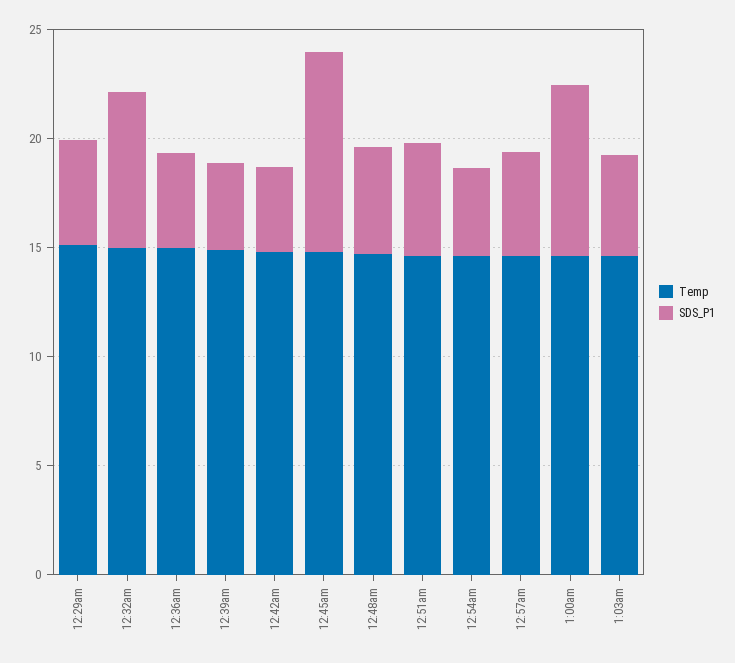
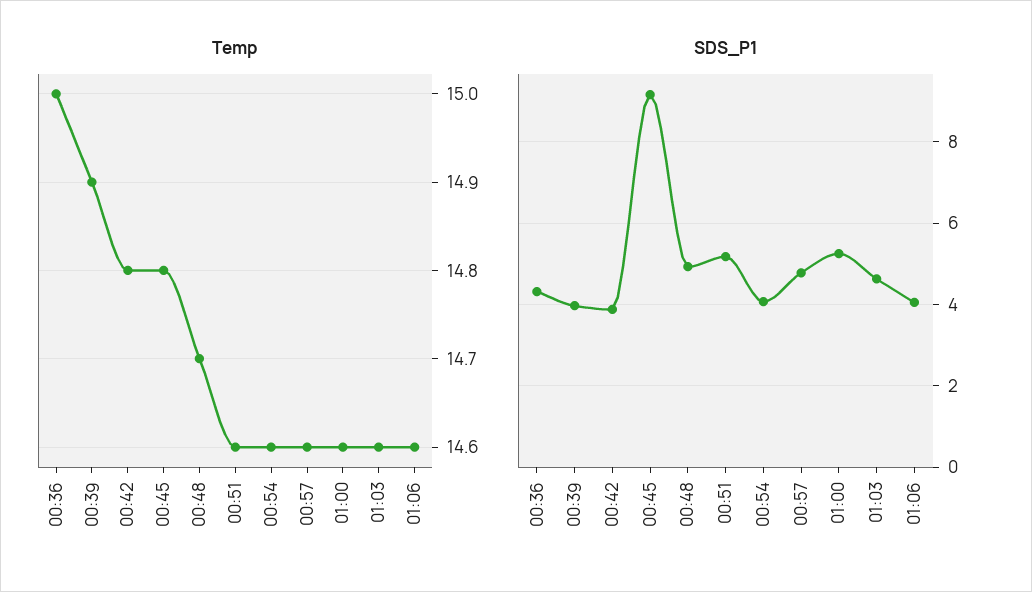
Temp, 12:29am: 15 -> none
SDS_P1, 12:29am: 5 -> none
Temp, 12:32am: 15 -> none
SDS_P1, 12:32am: 7 -> none
SDS_P1, 1:00am: 8 -> 5.2
Temp, 01:06: none -> 14.6
SDS_P1, 01:06: none -> 4

